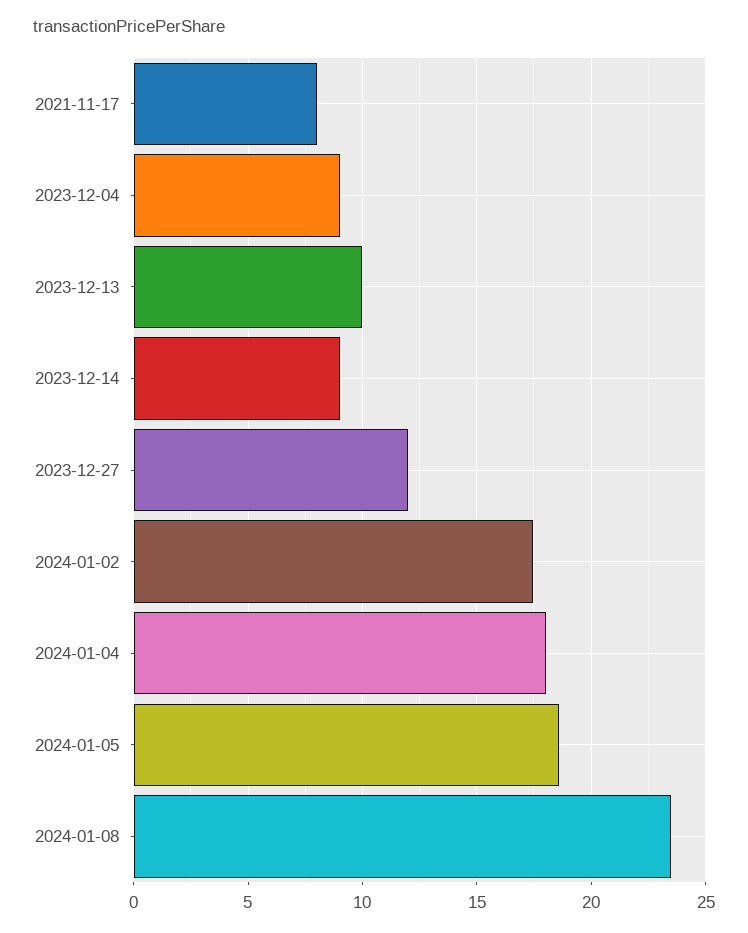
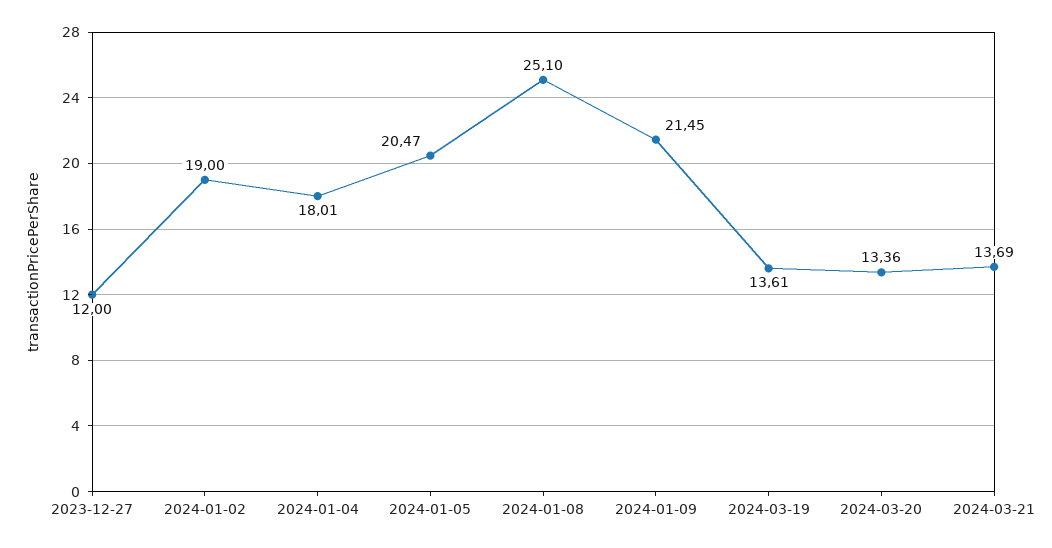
2021-11-17: 8 -> none
2023-12-04: 9 -> none
2023-12-13: 10 -> none
2023-12-14: 9 -> none
2024-01-02: 17.5 -> 19
2024-01-05: 18.5 -> 20.47
2024-01-08: 23.5 -> 25.1
2024-01-09: none -> 21.45
2024-03-19: none -> 13.61
2024-03-20: none -> 13.36
2024-03-21: none -> 13.69

